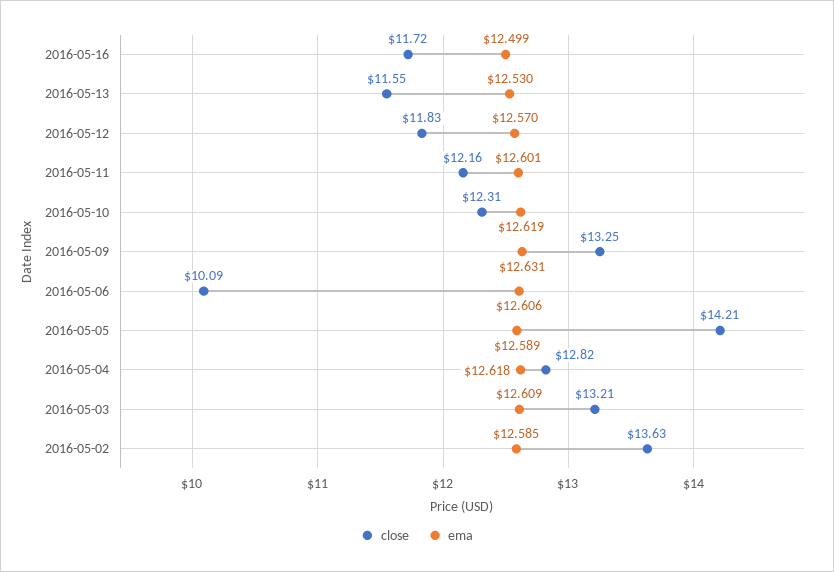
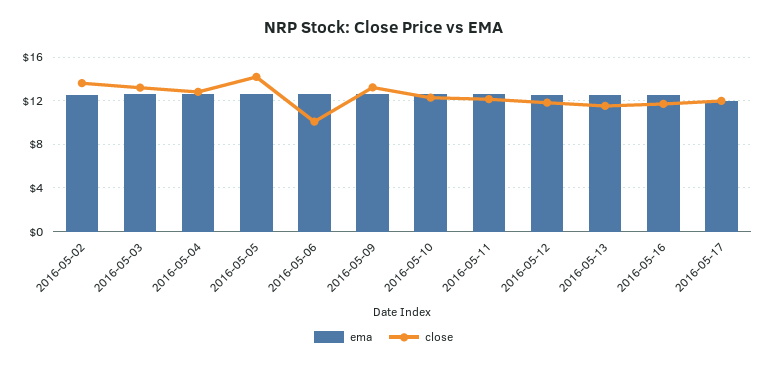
ema, 2016-05-17: none -> 12
close, 2016-05-17: none -> 12

